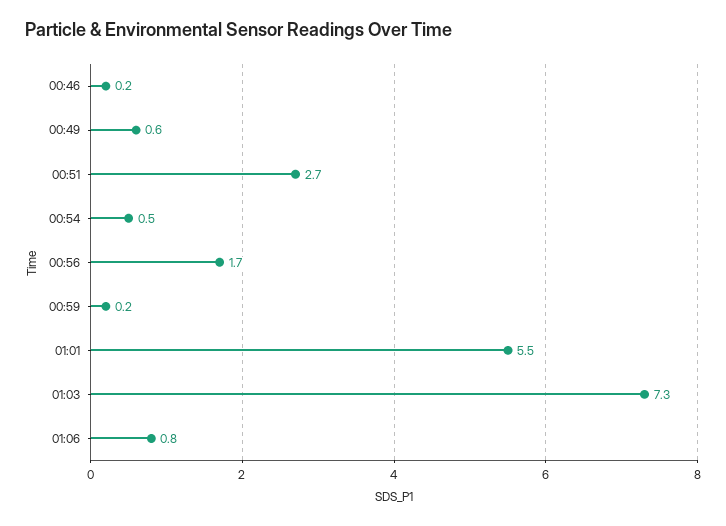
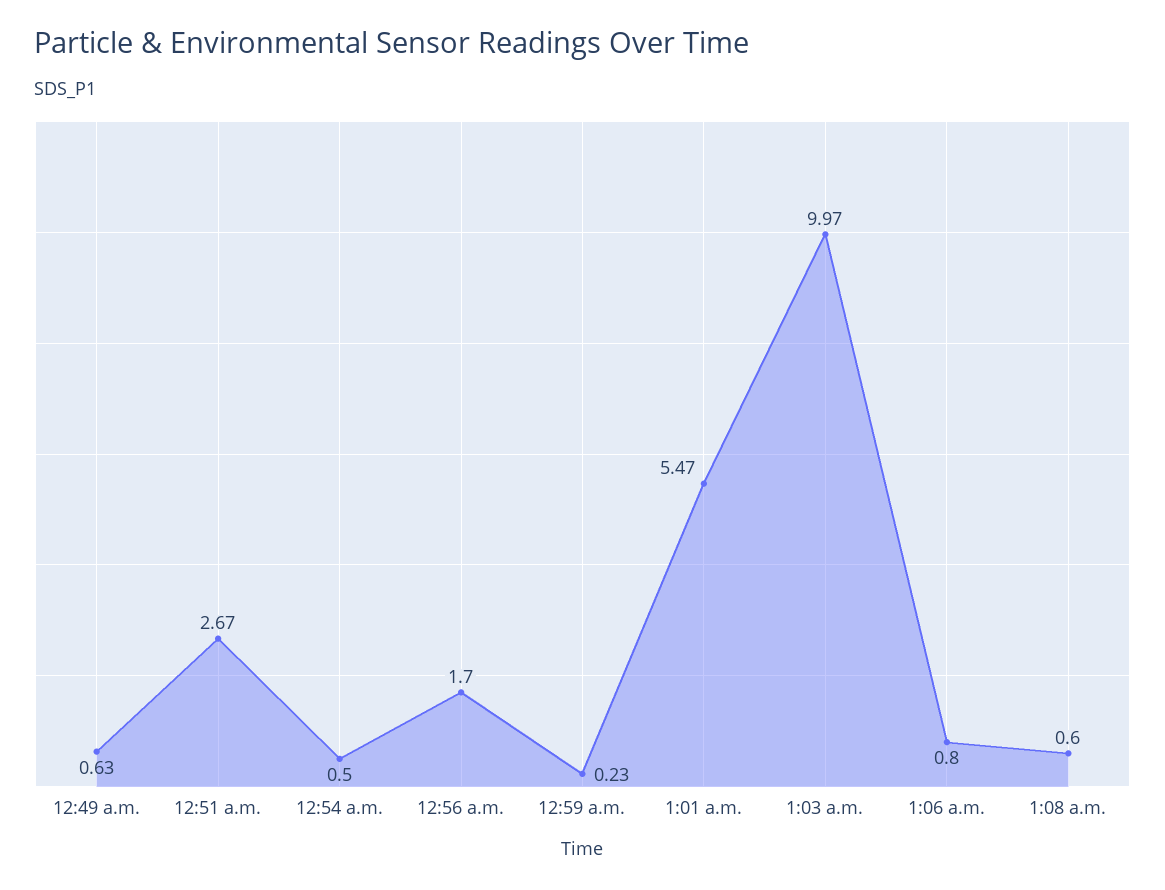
00:46: 0.2 -> none
01:03: 7.3 -> 9.97
1:08 a.m.: none -> 0.6

